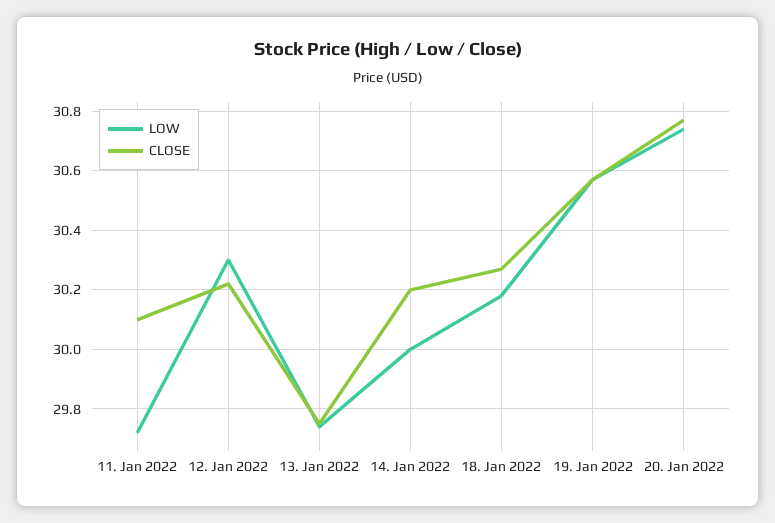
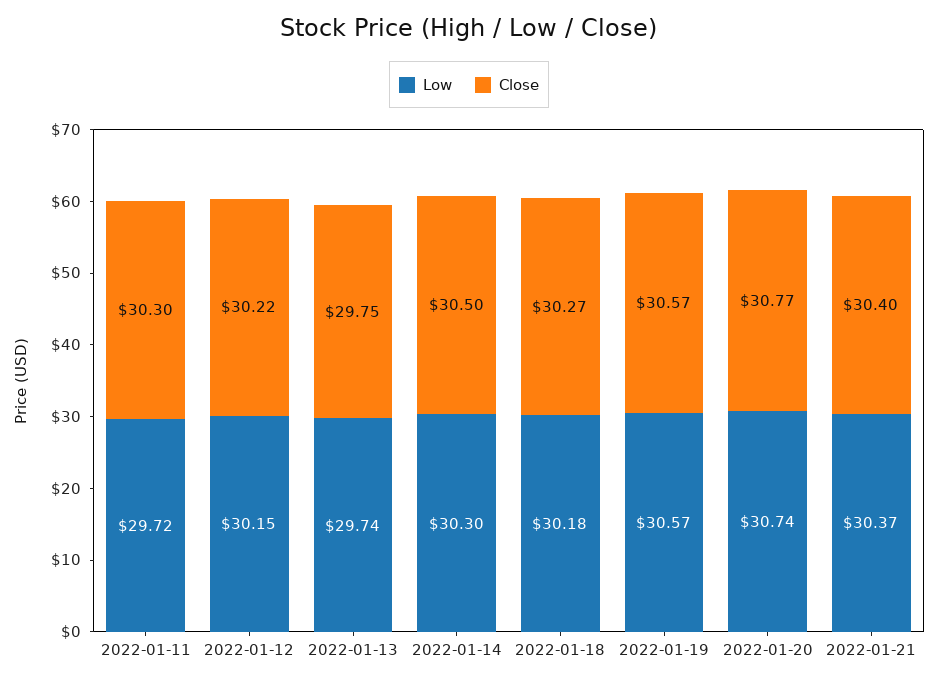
CLOSE, 11. Jan 2022: 30.1 -> 30.3
LOW, 12. Jan 2022: 30.3 -> 30.15
LOW, 14. Jan 2022: 30 -> 30.3
CLOSE, 14. Jan 2022: 30.2 -> 30.5
LOW, 2022-01-21: none -> 30.37
CLOSE, 2022-01-21: none -> 30.4

